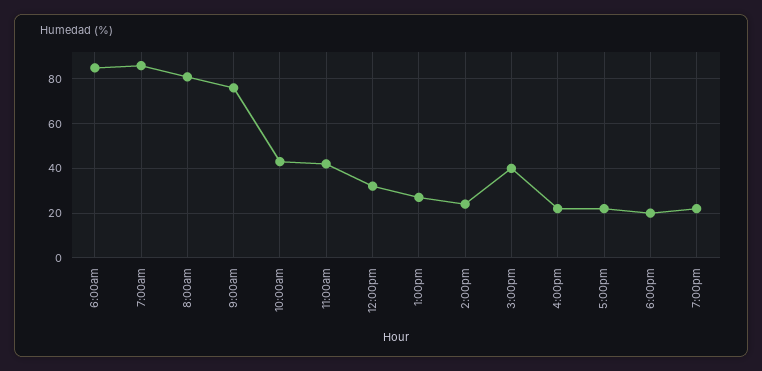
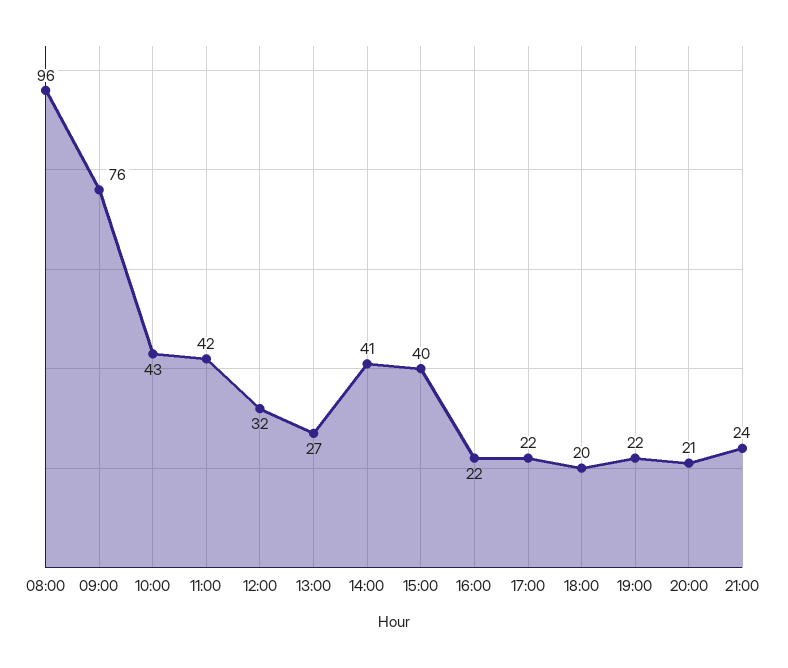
6:00am: 85 -> none
7:00am: 85 -> none
8:00am: 80 -> 96
2:00pm: 25 -> 41
20:00: none -> 21
21:00: none -> 24

